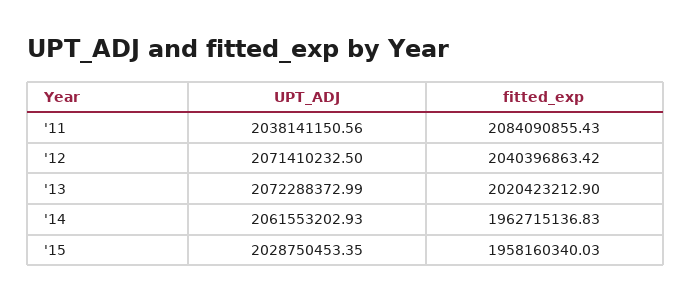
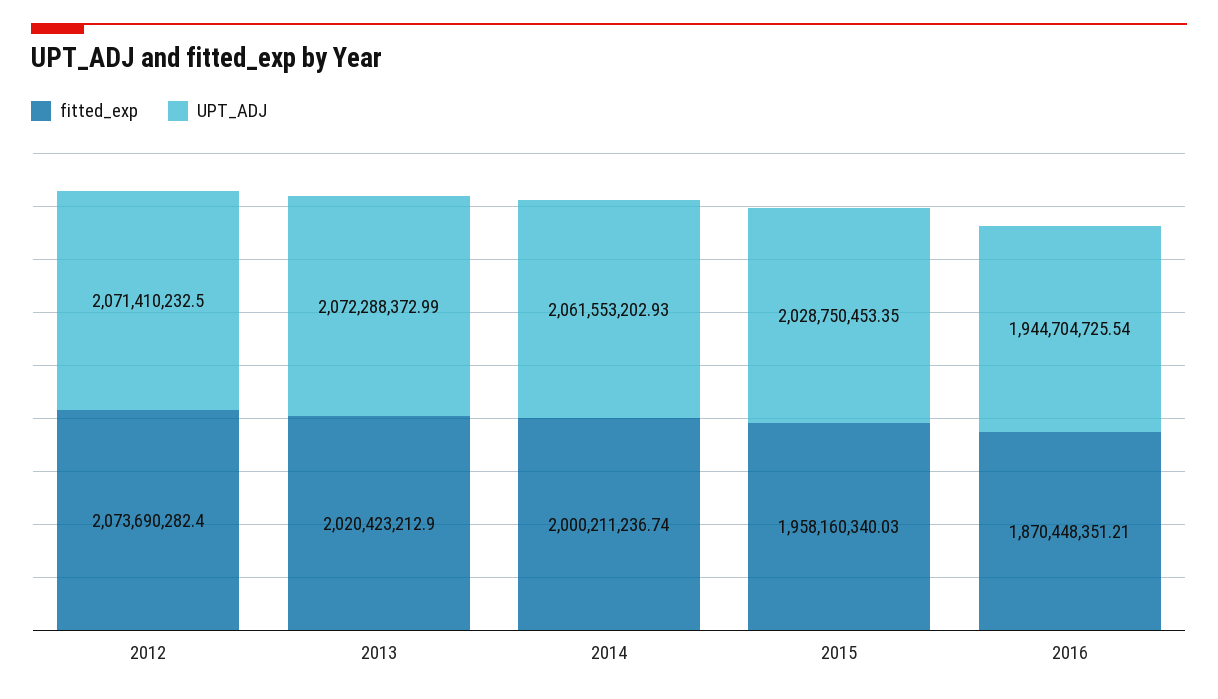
UPT_ADJ, '11: 2038141150.56 -> none
fitted_exp, '11: 2084090855.43 -> none
fitted_exp, '12: 2040396863.42 -> 2073690282.4
fitted_exp, '14: 1962715136.83 -> 2000211236.74
fitted_exp, 2016: none -> 1870448351.21
UPT_ADJ, 2016: none -> 1944704725.54

